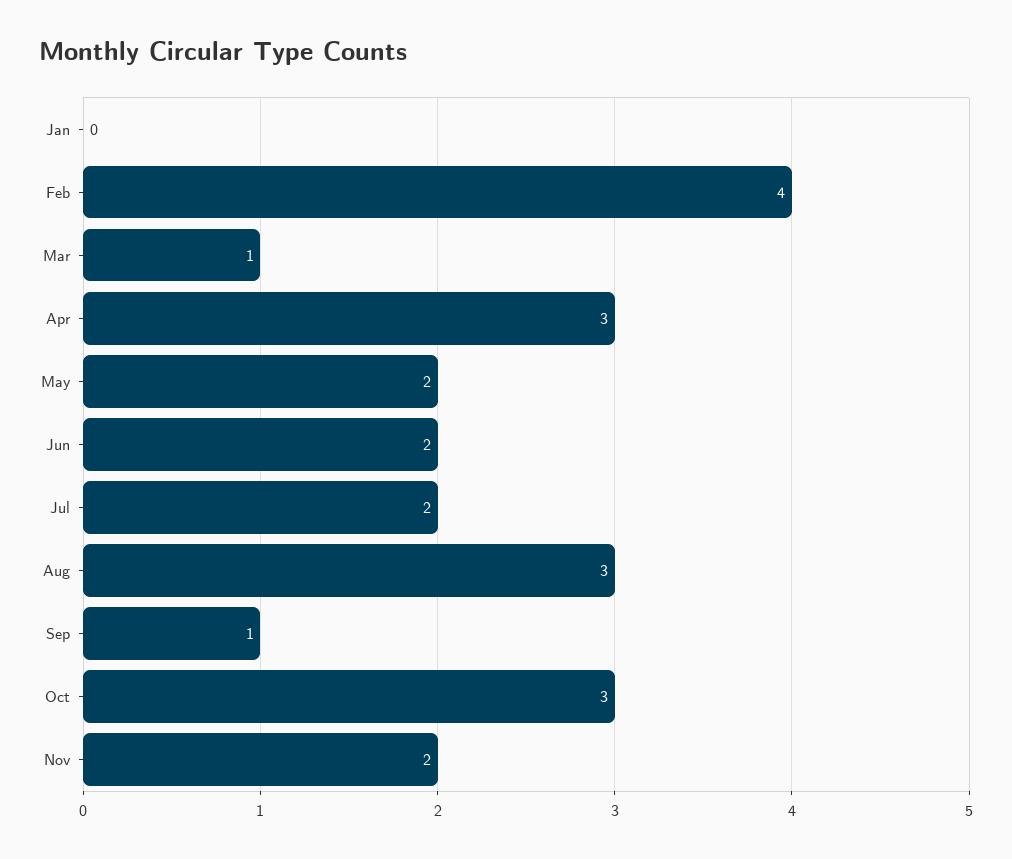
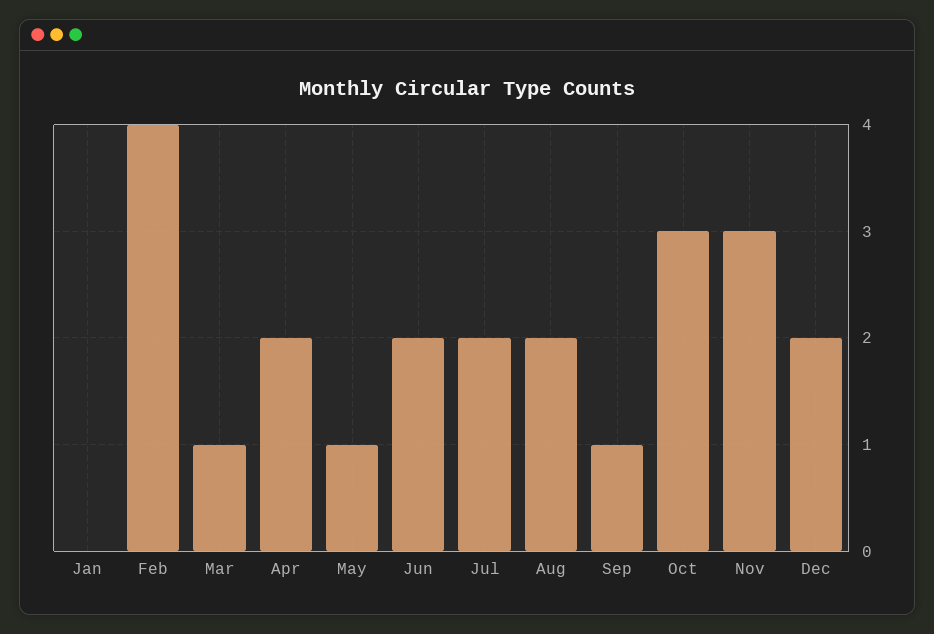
Apr: 3 -> 2
May: 2 -> 1
Aug: 3 -> 2
Nov: 2 -> 3
Dec: none -> 2

